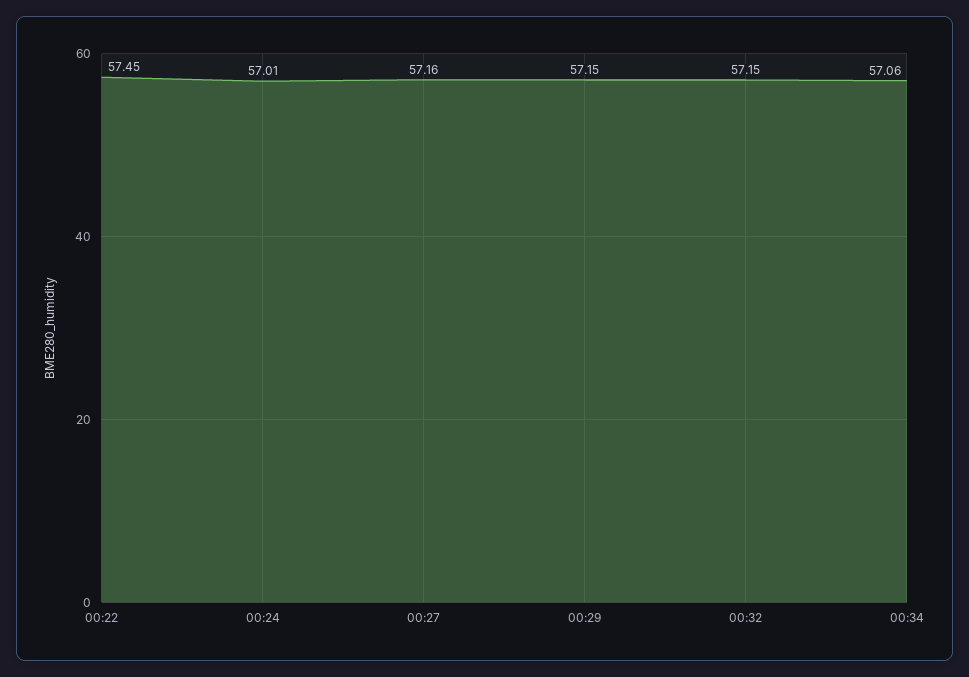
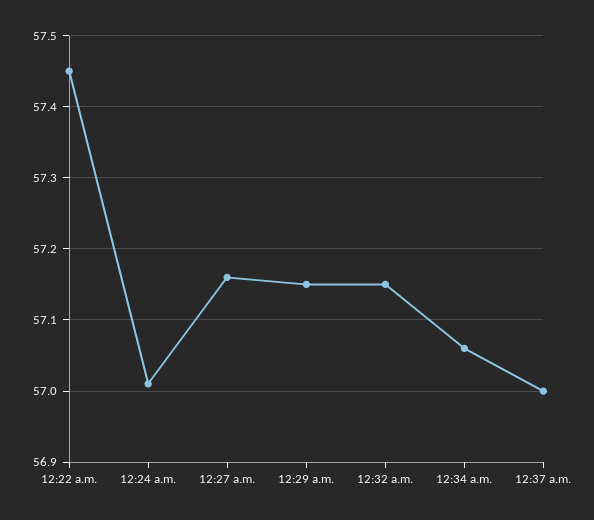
12:37 a.m.: none -> 57

